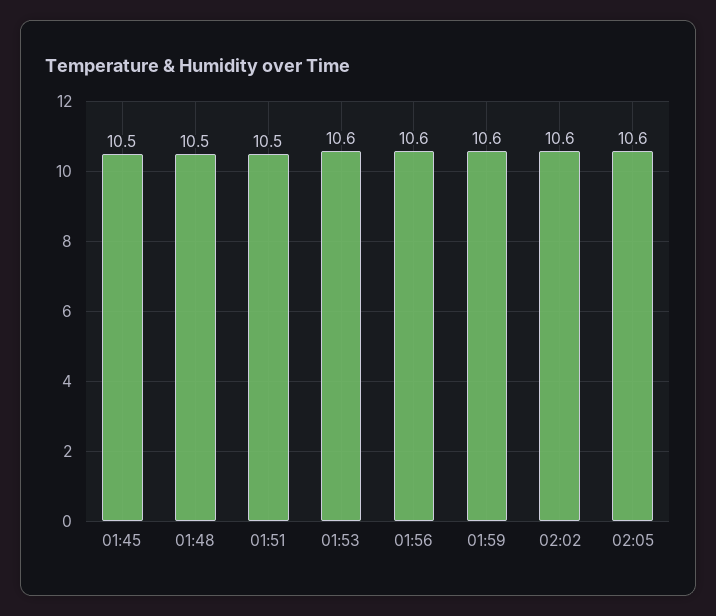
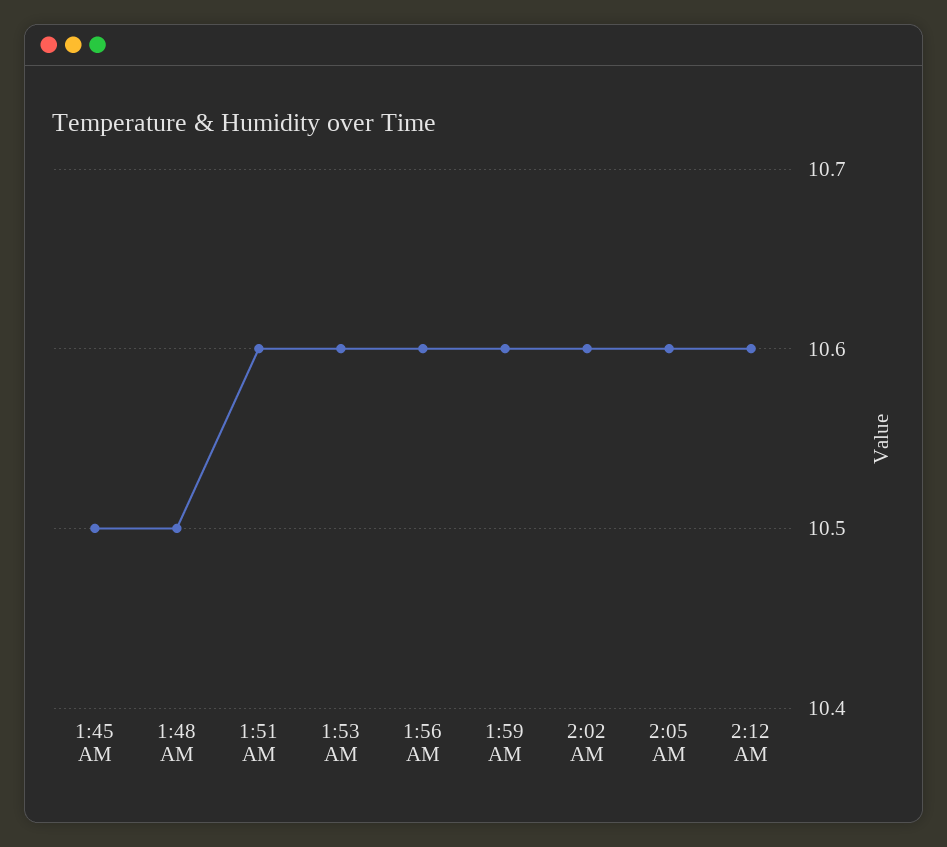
01:51: 10.5 -> 10.6
2:12 AM: none -> 10.6

